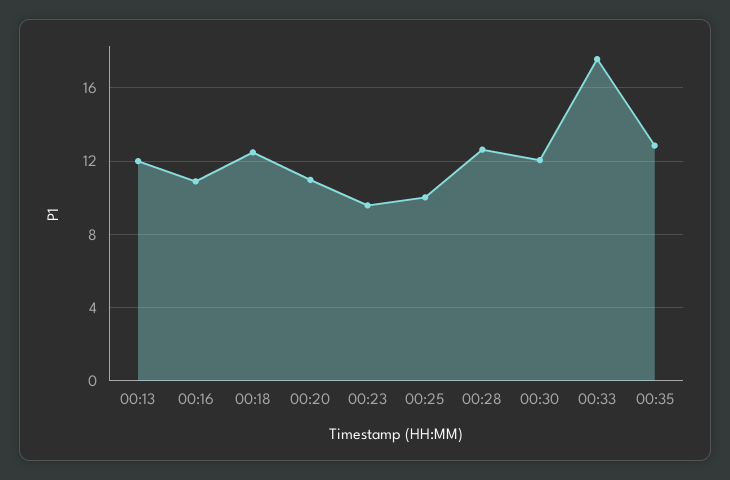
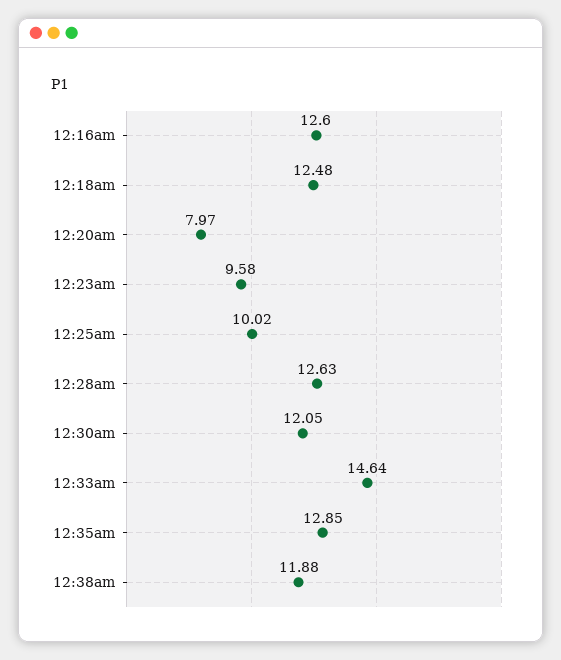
00:13: 12 -> none
00:16: 11 -> 12.6
00:20: 11 -> 7.97
00:33: 17.5 -> 14.64
12:38am: none -> 11.88

